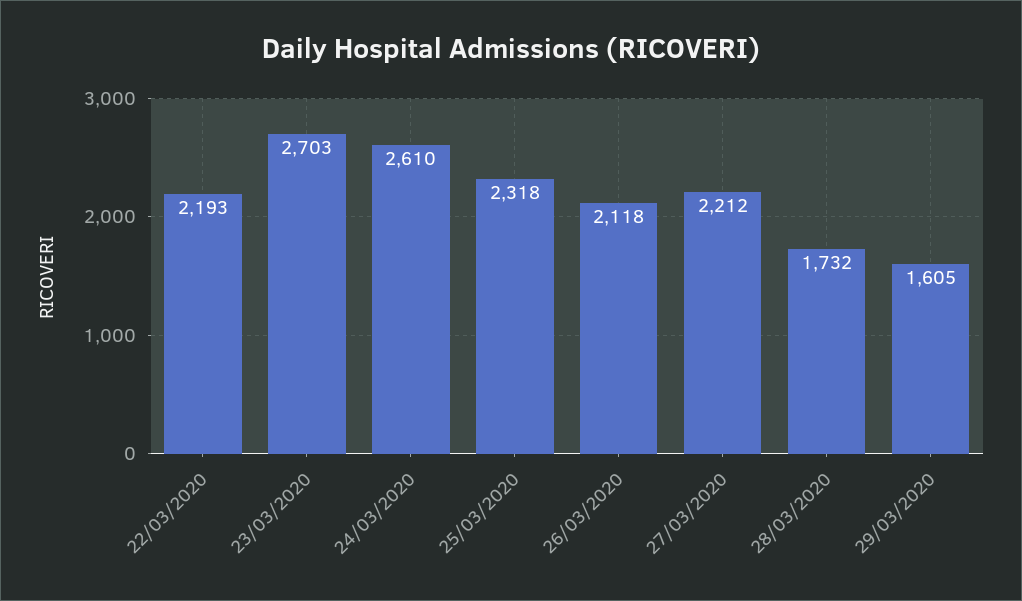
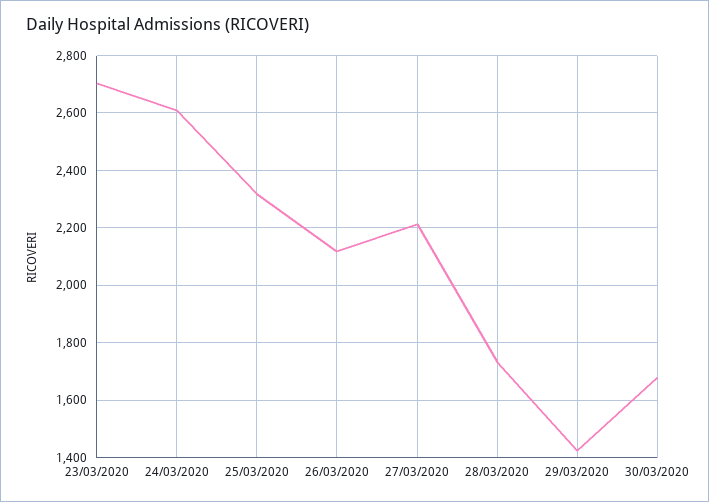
22/03/2020: 2193 -> none
29/03/2020: 1605 -> 1425
30/03/2020: none -> 1675

